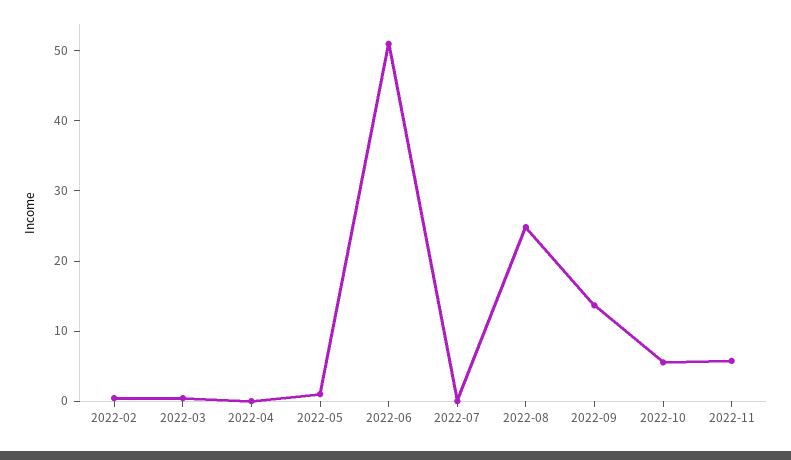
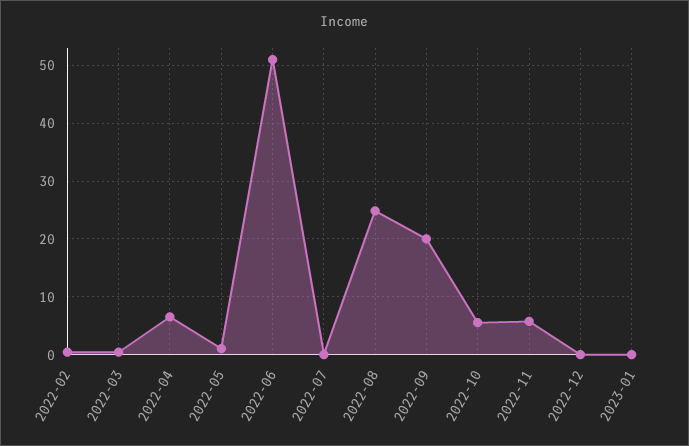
2022-04: 0 -> 6
2022-09: 14 -> 20
2022-12: none -> 0
2023-01: none -> 0

